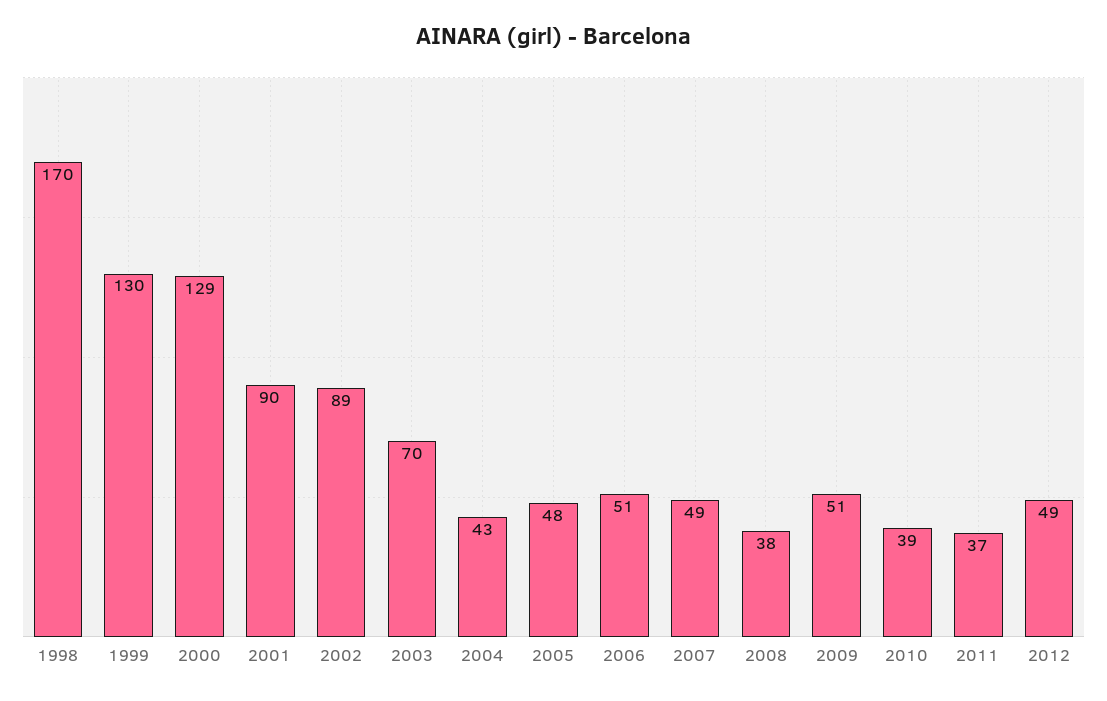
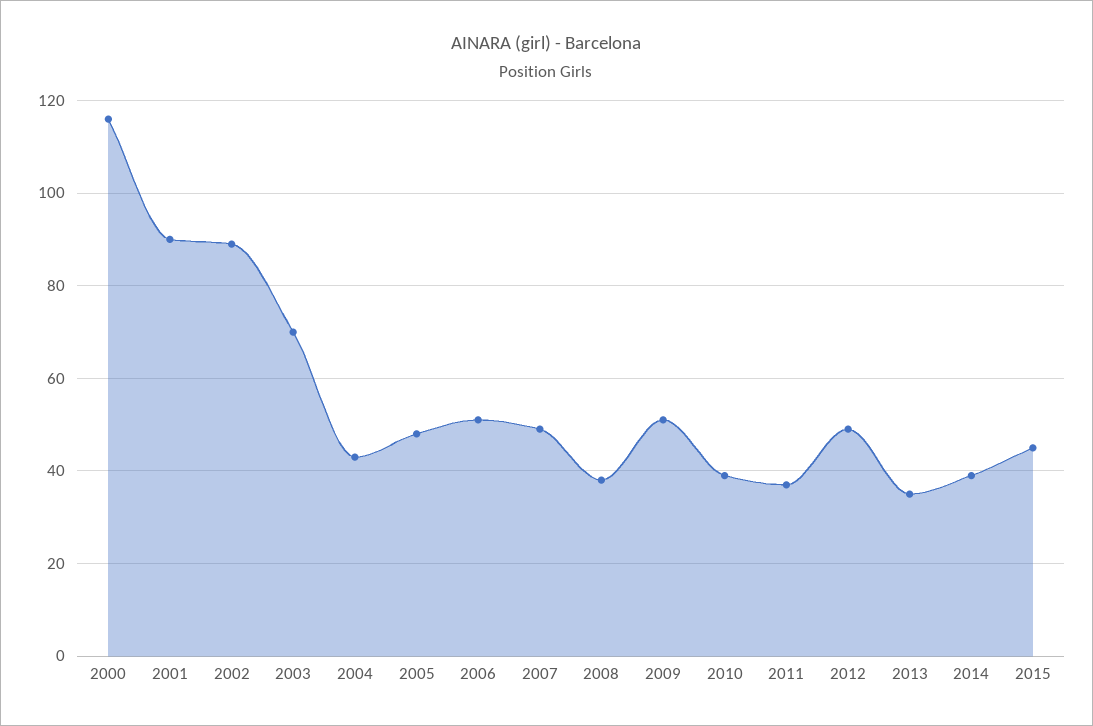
1998: 170 -> none
1999: 130 -> none
2000: 129 -> 115
2013: none -> 35
2014: none -> 40
2015: none -> 45

